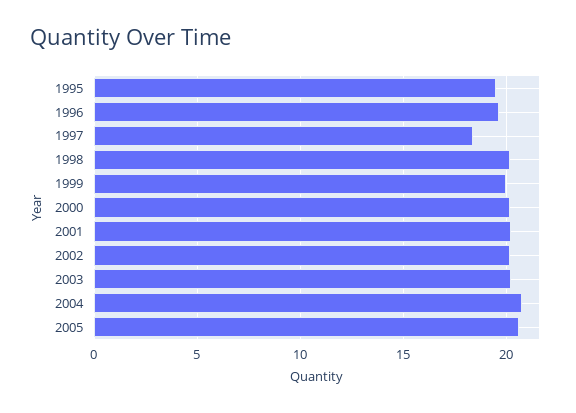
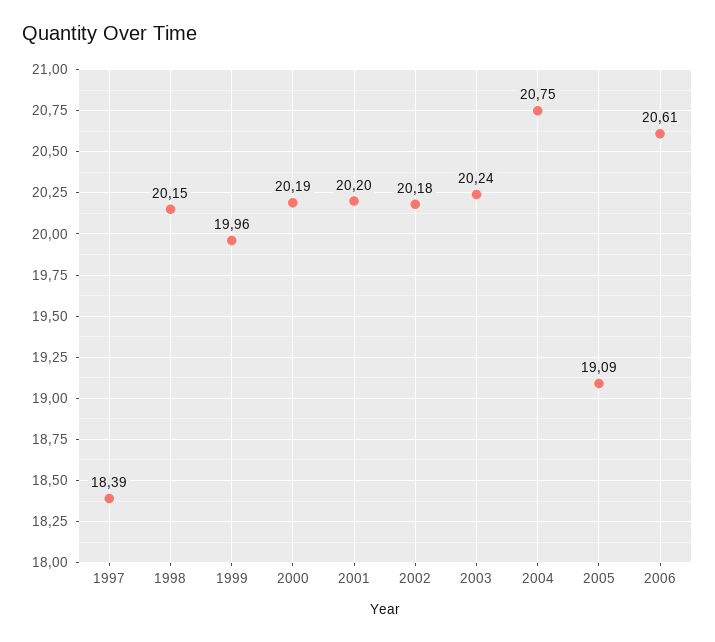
1995: 19.5 -> none
1996: 19.5 -> none
2005: 20.5 -> 19.09
2006: none -> 20.61

